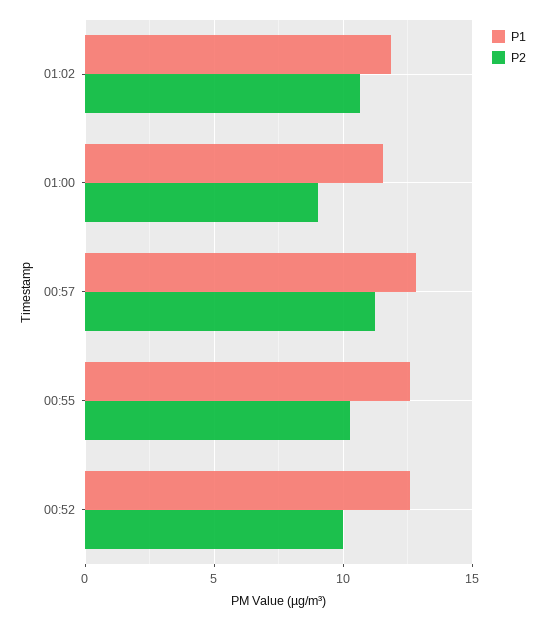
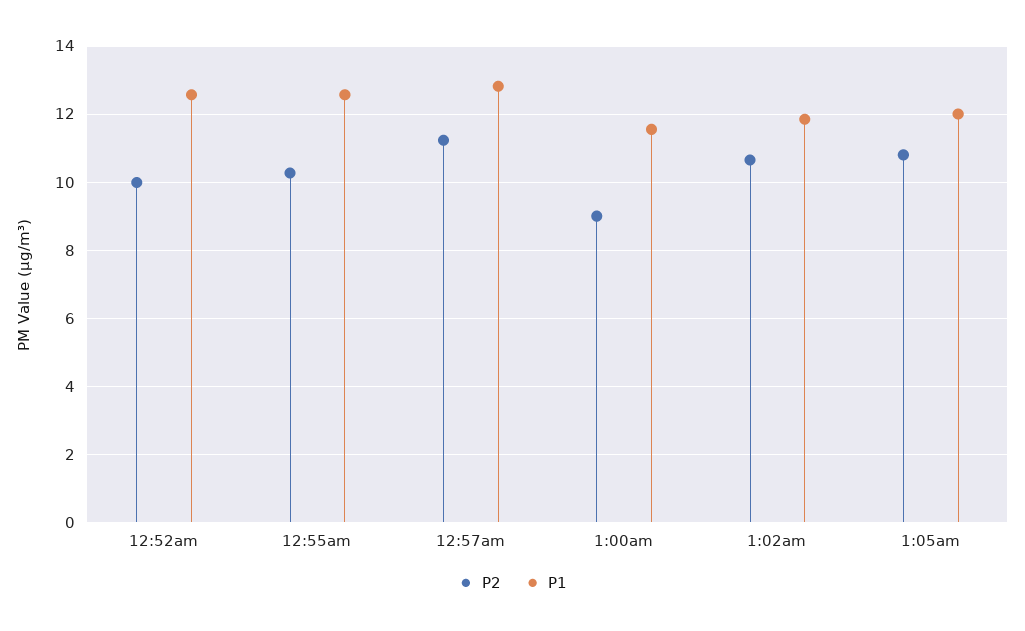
P2, 1:05am: none -> 10.8
P1, 1:05am: none -> 12

